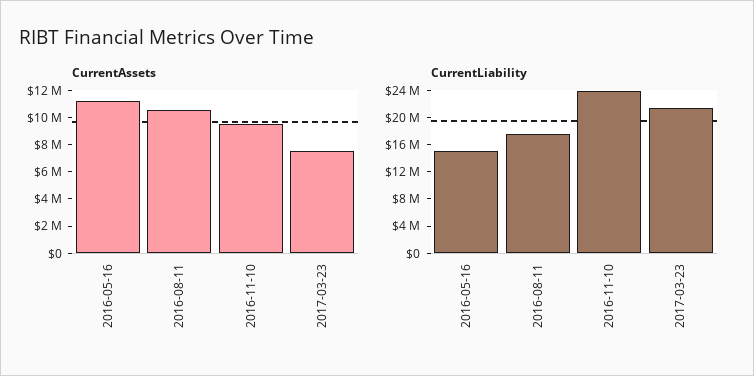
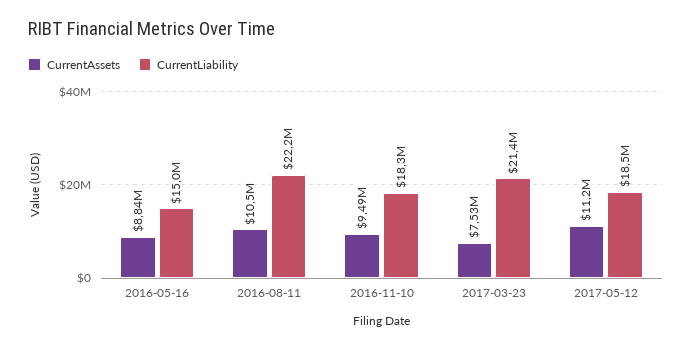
CurrentAssets, 2016-05-16: 11000000 -> 8840000
CurrentLiability, 2016-08-11: 18000000 -> 22200000
CurrentLiability, 2016-11-10: 24000000 -> 18300000
CurrentAssets, 2017-05-12: none -> 11200000
CurrentLiability, 2017-05-12: none -> 18500000

